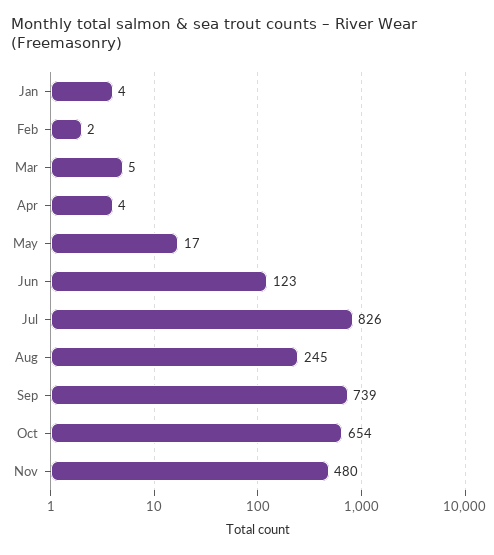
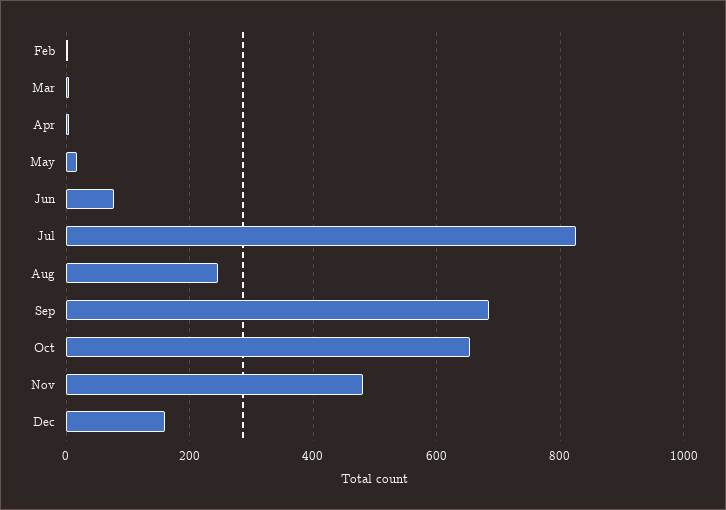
Jan: 4 -> none
Jun: 123 -> 80
Sep: 739 -> 680
Dec: none -> 160

